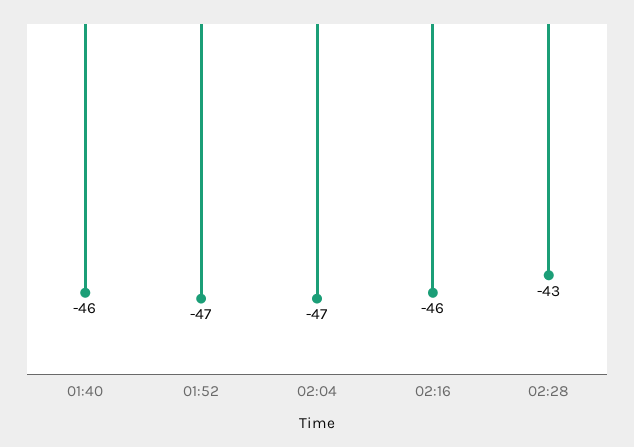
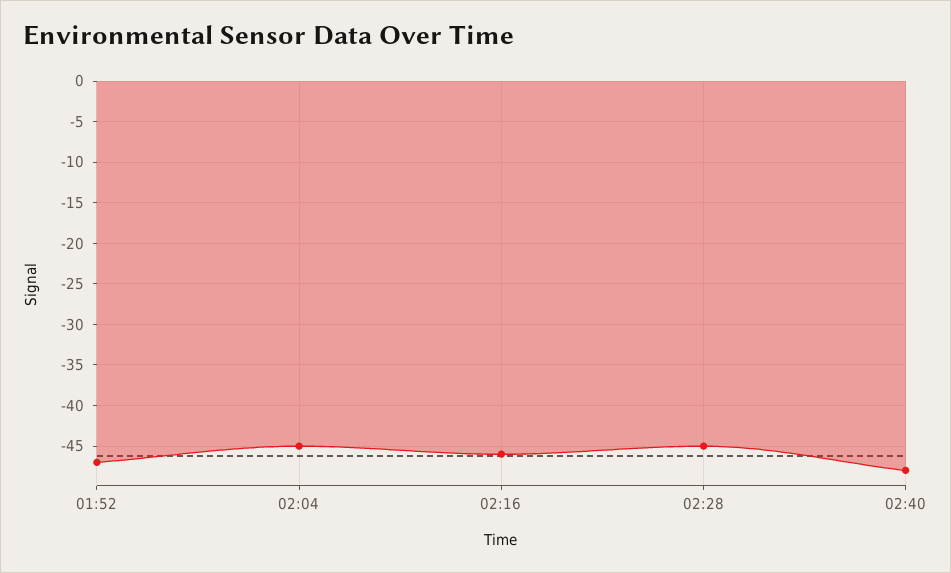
01:40: -46 -> none
02:04: -47 -> -45
02:28: -43 -> -45
02:40: none -> -48

